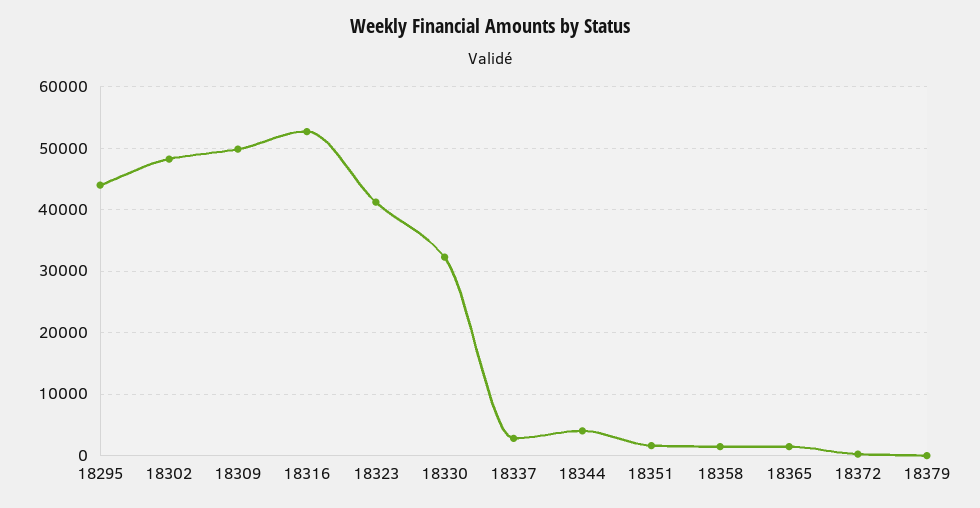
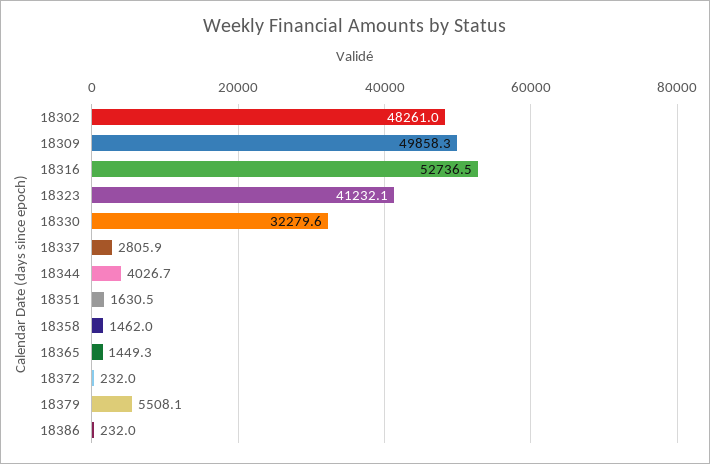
18295: 44000 -> none
18379: 0 -> 5508.1
18386: none -> 232

